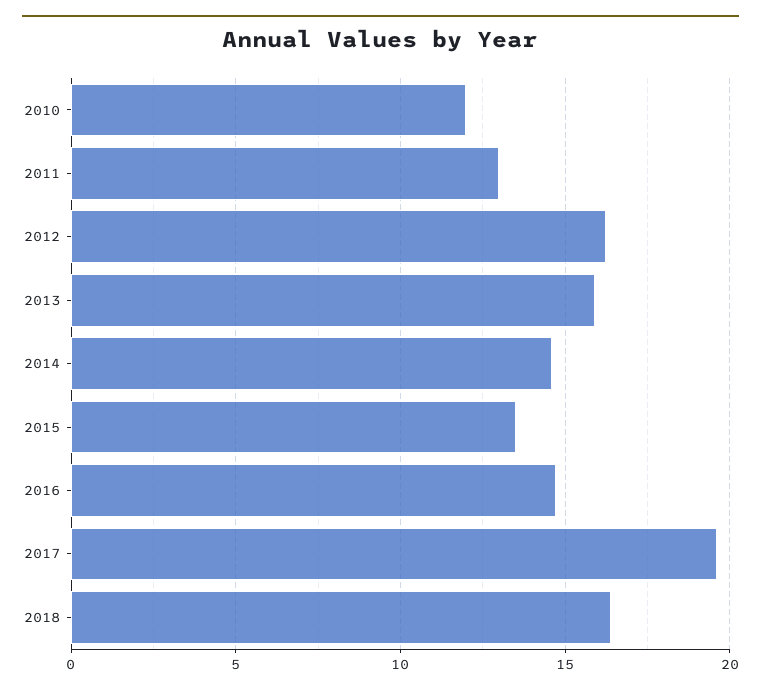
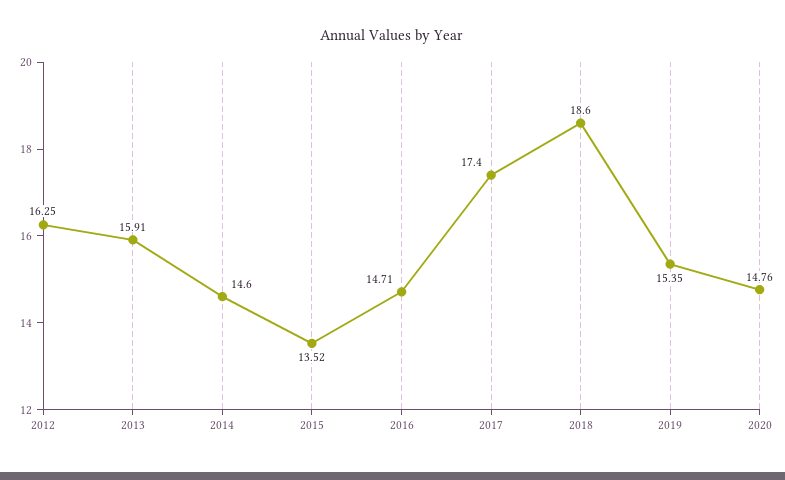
2010: 12 -> none
2011: 13 -> none
2017: 19.5 -> 17.4
2018: 16.5 -> 18.6
2019: none -> 15.35
2020: none -> 14.76

